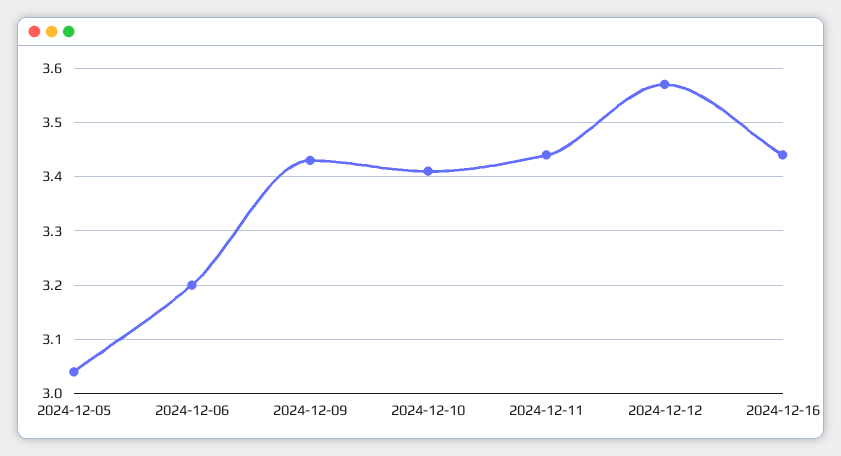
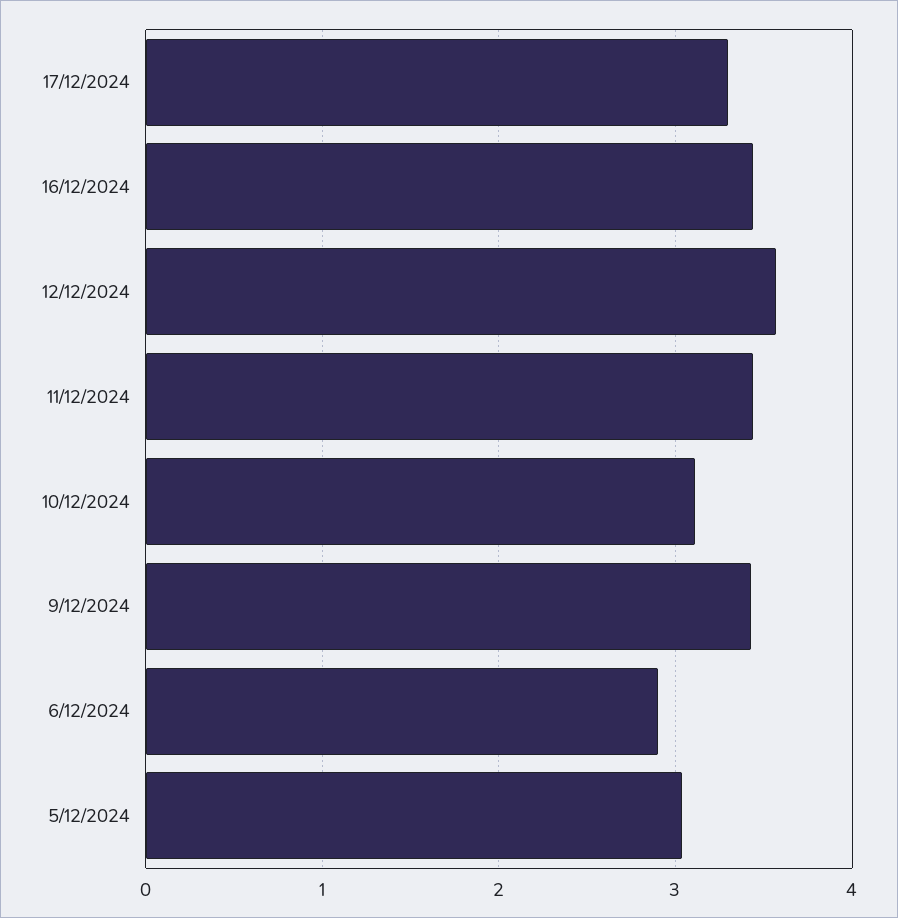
2024-12-06: 3.2 -> 2.9
2024-12-10: 3.4 -> 3.1
17/12/2024: none -> 3.3

